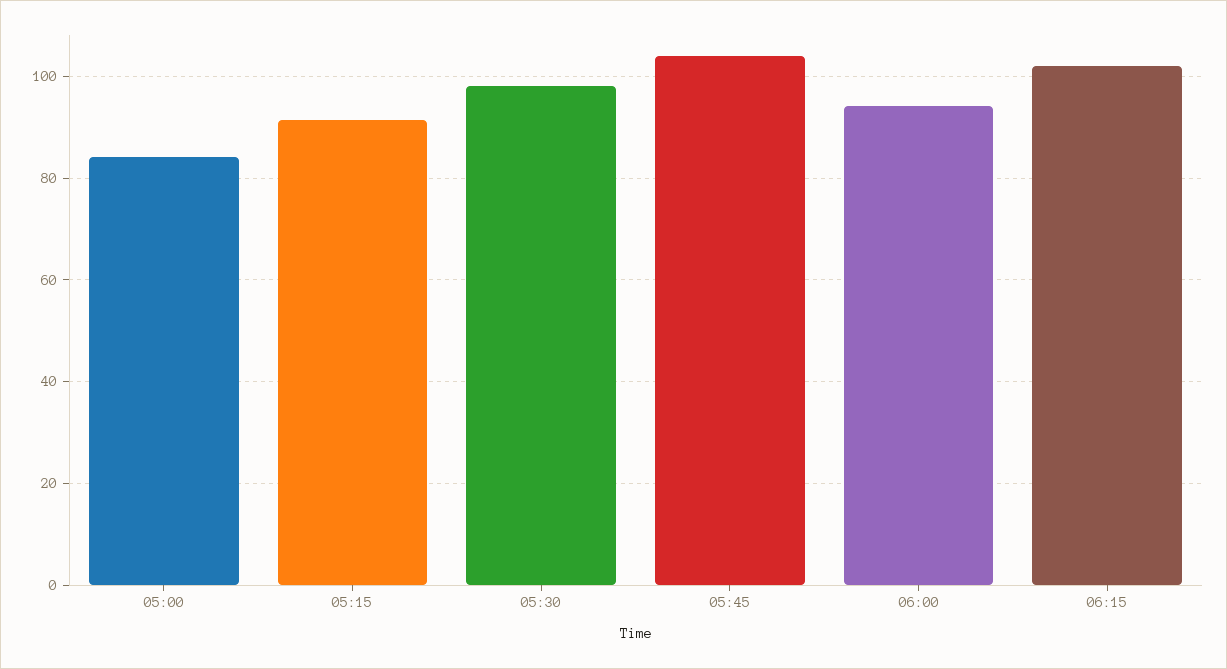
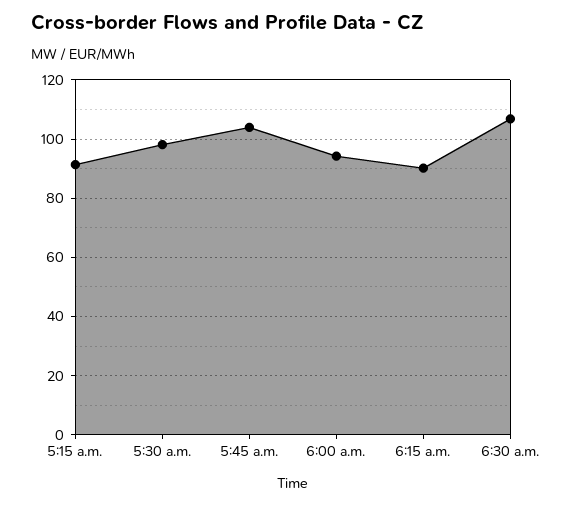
05:00: 84 -> none
06:15: 102 -> 90
6:30 a.m.: none -> 107.5

